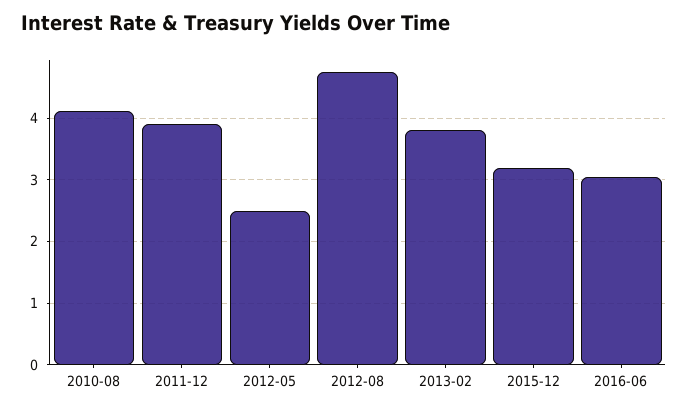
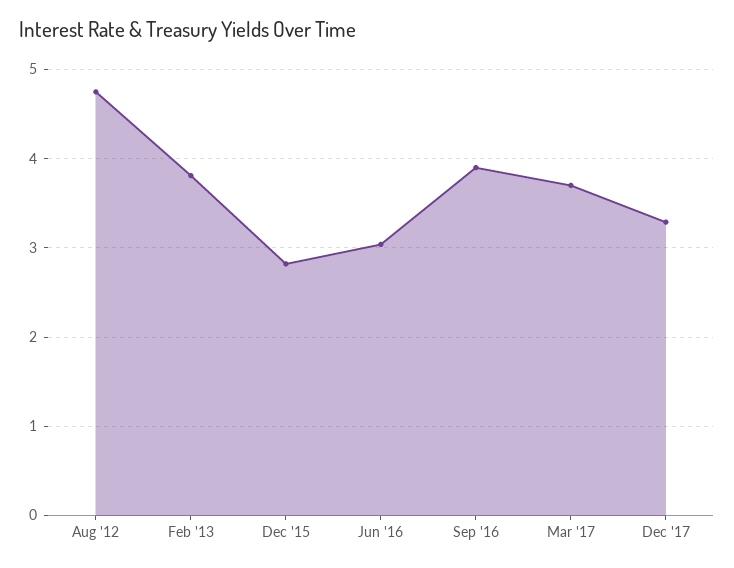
2010-08: 4.1 -> none
2011-12: 3.9 -> none
2012-05: 2.5 -> none
2015-12: 3.2 -> 2.8
Sep '16: none -> 3.9
Mar '17: none -> 3.7
Dec '17: none -> 3.3

